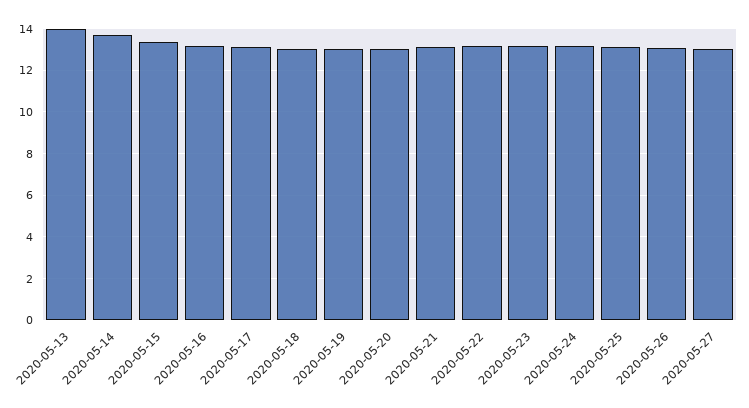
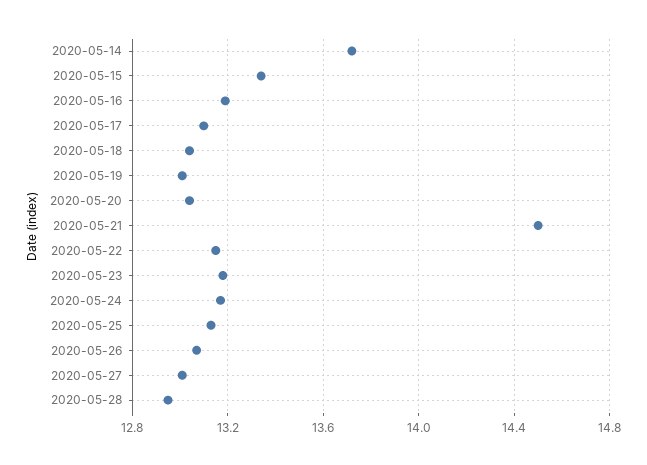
2020-05-13: 14 -> none
2020-05-21: 13 -> 14.5
2020-05-28: none -> 12.95

